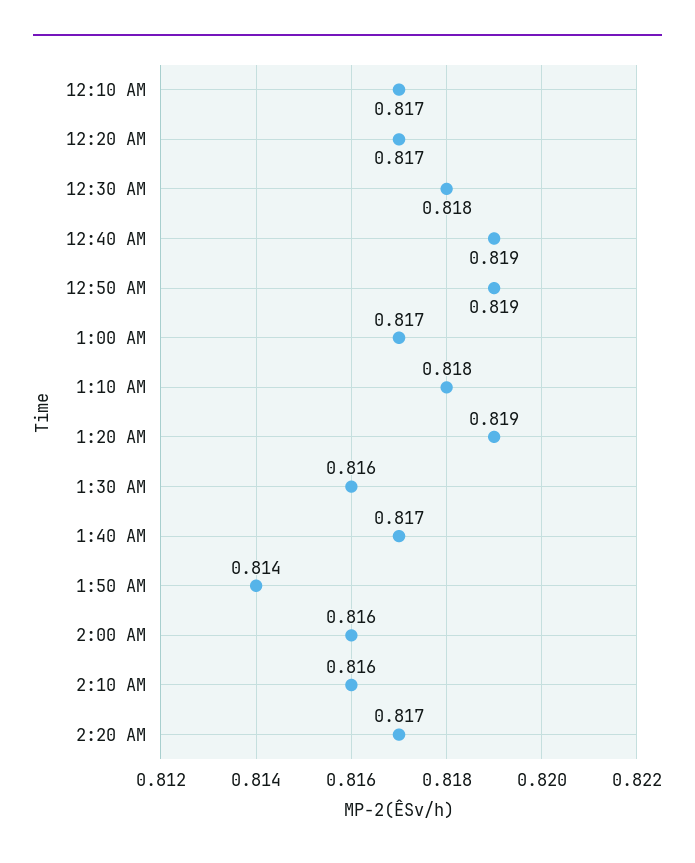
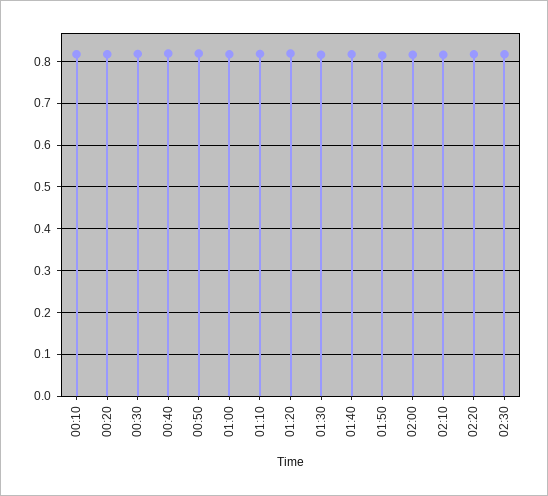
02:30: none -> 0.82

